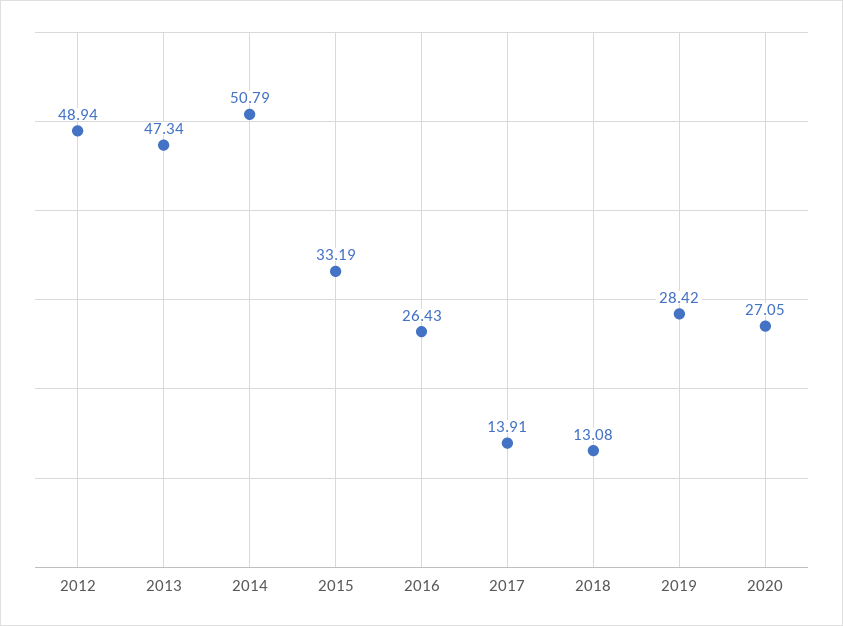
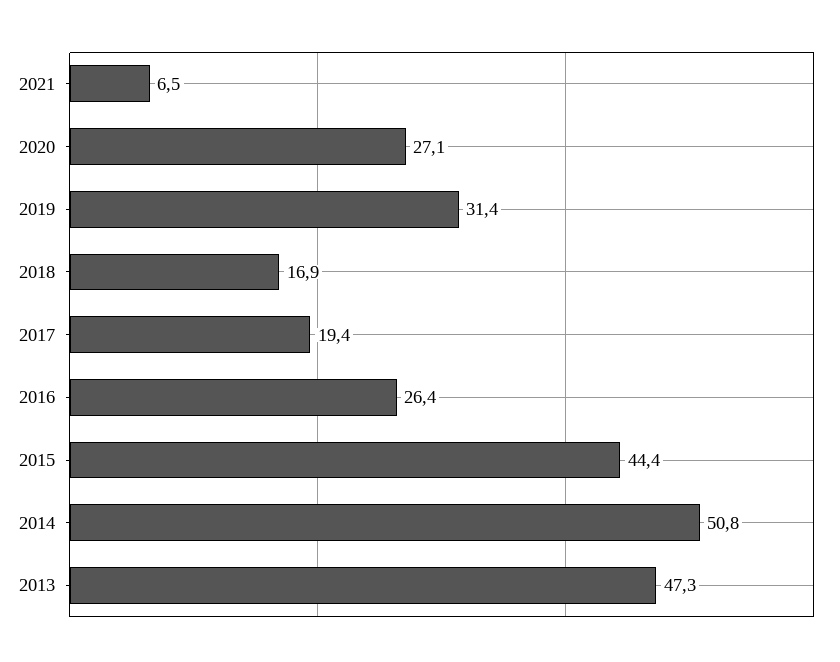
2012: 48.94 -> none
2015: 33.19 -> 44.4
2017: 13.91 -> 19.4
2018: 13.08 -> 16.9
2019: 28.42 -> 31.4
2021: none -> 6.5

